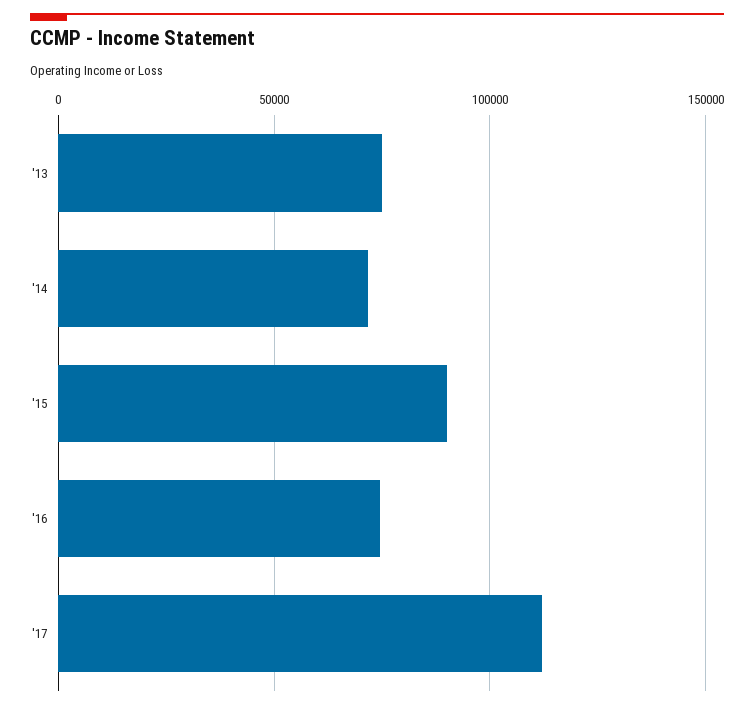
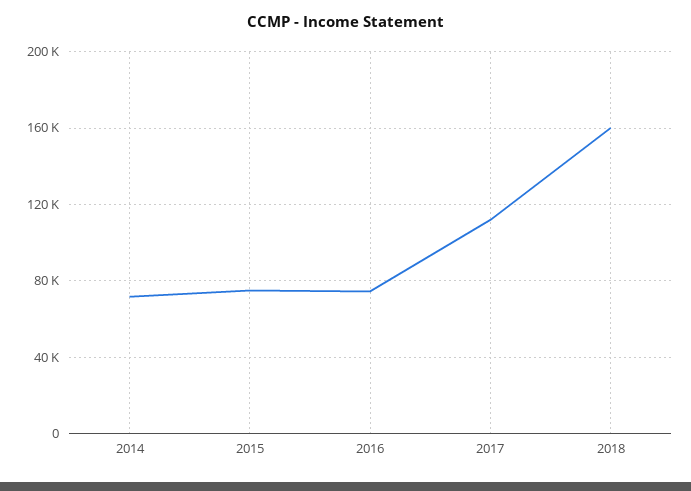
'13: 75000 -> none
'15: 90000 -> 75000
2018: none -> 160000

